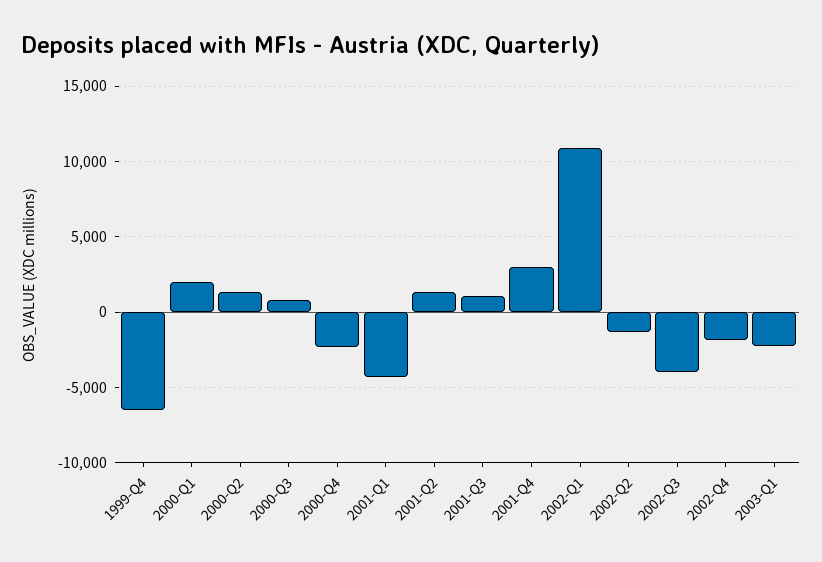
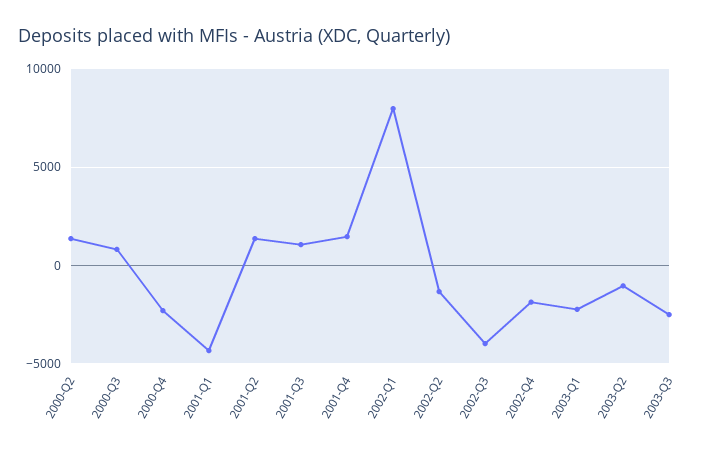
1999-Q4: -6500 -> none
2000-Q1: 2000 -> none
2001-Q4: 3000 -> 1500
2002-Q1: 11000 -> 8000
2003-Q2: none -> -1000
2003-Q3: none -> -2500

